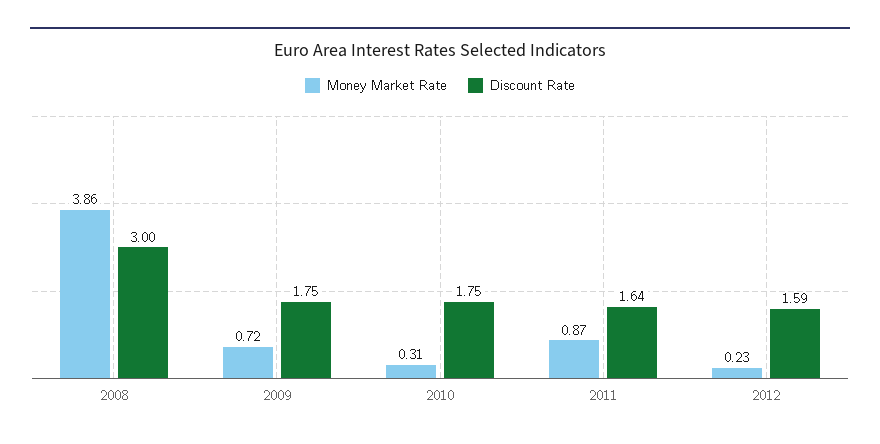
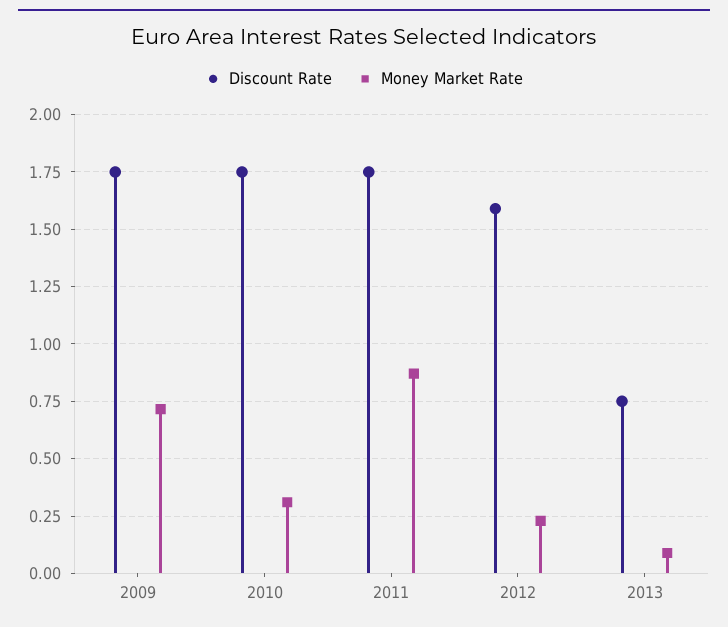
Money Market Rate, 2008: 3.86 -> none
Discount Rate, 2008: 3 -> none
Discount Rate, 2011: 1.64 -> 1.75
Discount Rate, 2013: none -> 0.75
Money Market Rate, 2013: none -> 0.1

